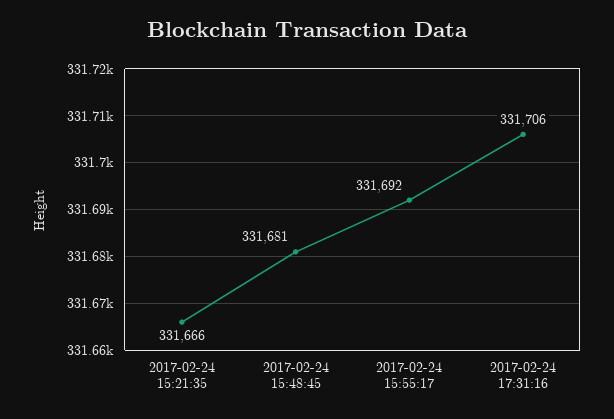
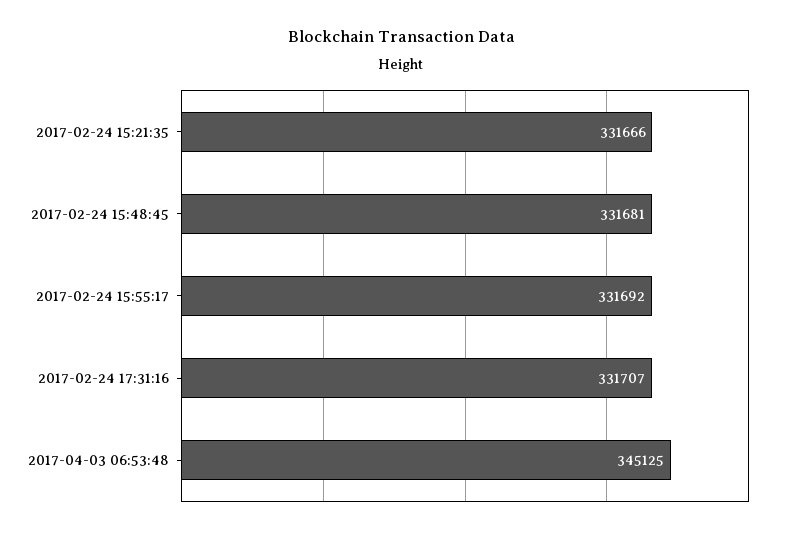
2017-02-24 17:31:16: 331706 -> 331707
2017-04-03 06:53:48: none -> 345125

